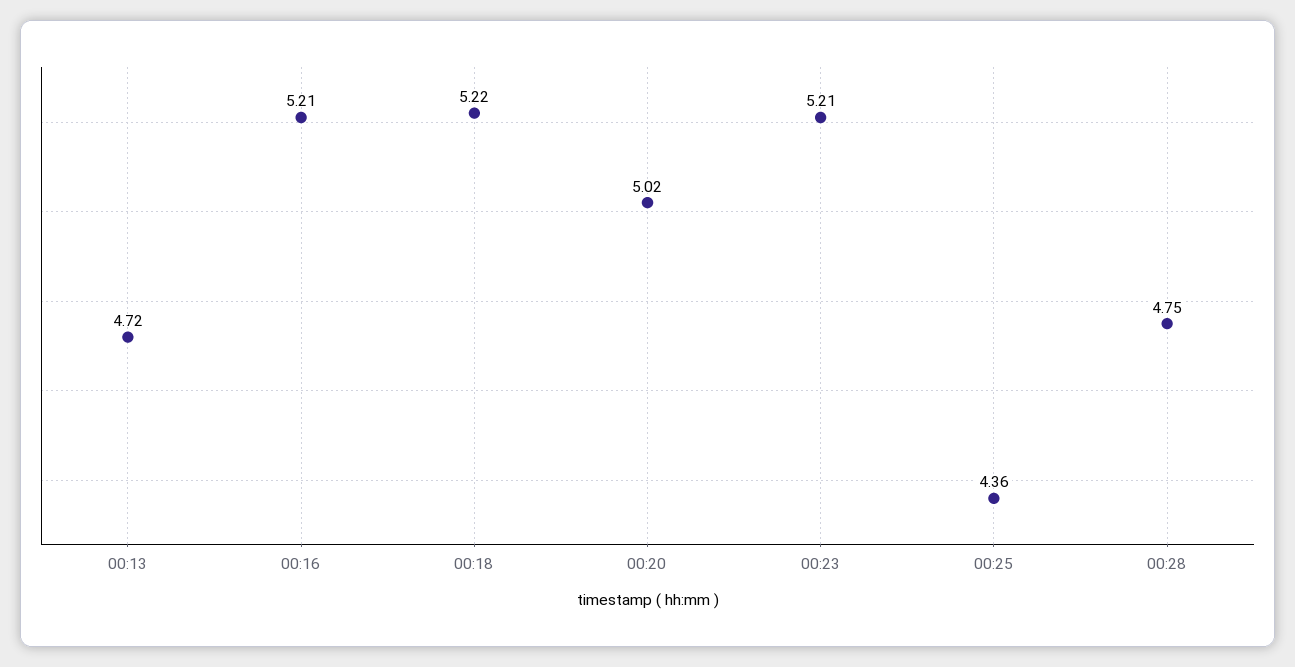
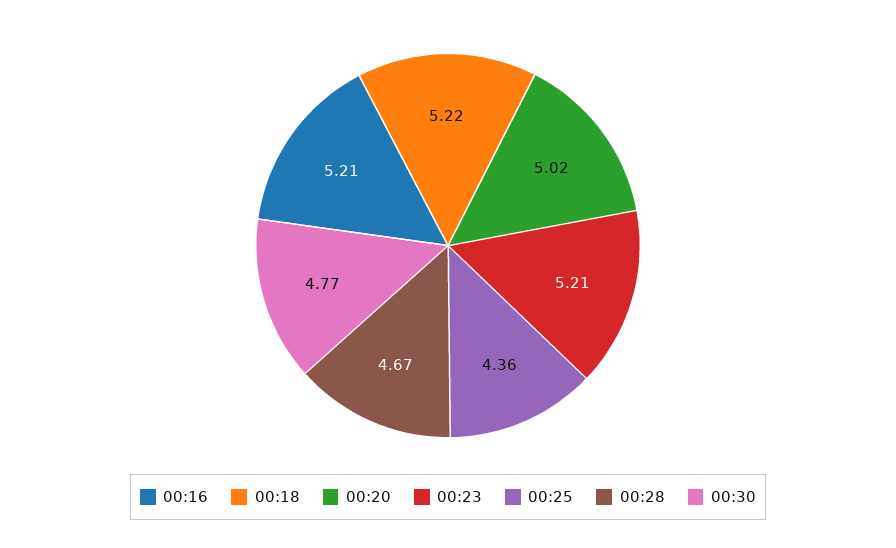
00:13: 4.72 -> none
00:28: 4.75 -> 4.67
00:30: none -> 4.77

